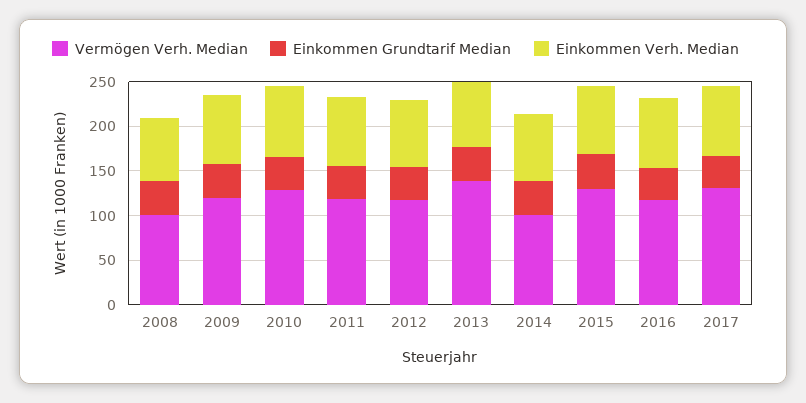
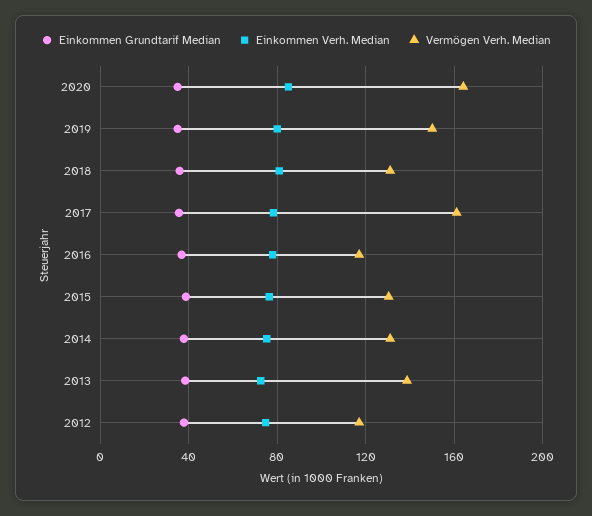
Vermögen Verh. Median, 2008: 100 -> none
Einkommen Grundtarif Median, 2008: 40 -> none
Einkommen Verh. Median, 2008: 70 -> none
Vermögen Verh. Median, 2009: 120 -> none
Einkommen Grundtarif Median, 2009: 40 -> none
Einkommen Verh. Median, 2009: 80 -> none
Vermögen Verh. Median, 2010: 130 -> none
Einkommen Grundtarif Median, 2010: 40 -> none
Einkommen Verh. Median, 2010: 80 -> none
Vermögen Verh. Median, 2011: 120 -> none
Einkommen Grundtarif Median, 2011: 40 -> none
Einkommen Verh. Median, 2011: 80 -> none
Vermögen Verh. Median, 2014: 100 -> 130
Vermögen Verh. Median, 2017: 130 -> 160
Einkommen Grundtarif Median, 2020: none -> 35
Einkommen Verh. Median, 2020: none -> 85
Vermögen Verh. Median, 2020: none -> 165
Einkommen Grundtarif Median, 2019: none -> 35
Einkommen Verh. Median, 2019: none -> 80
Vermögen Verh. Median, 2019: none -> 150
Einkommen Grundtarif Median, 2018: none -> 35
Einkommen Verh. Median, 2018: none -> 80
Vermögen Verh. Median, 2018: none -> 130

